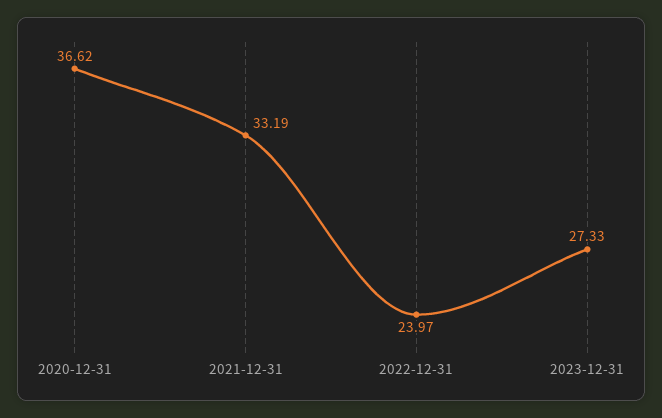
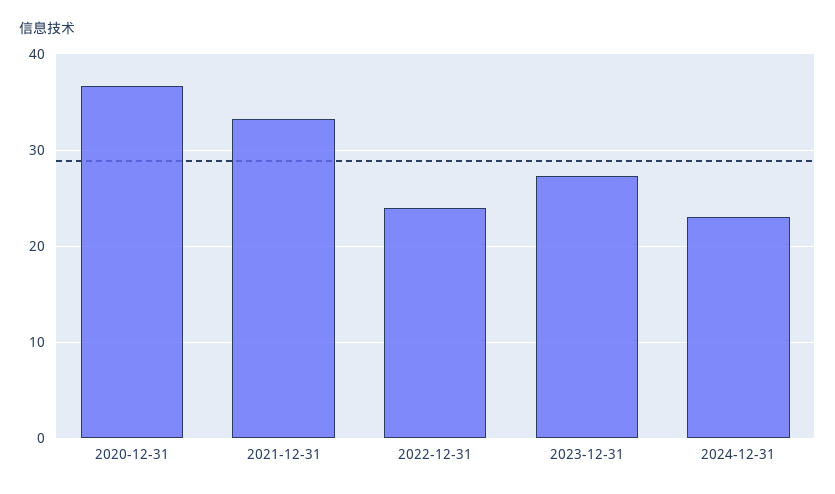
2024-12-31: none -> 23

